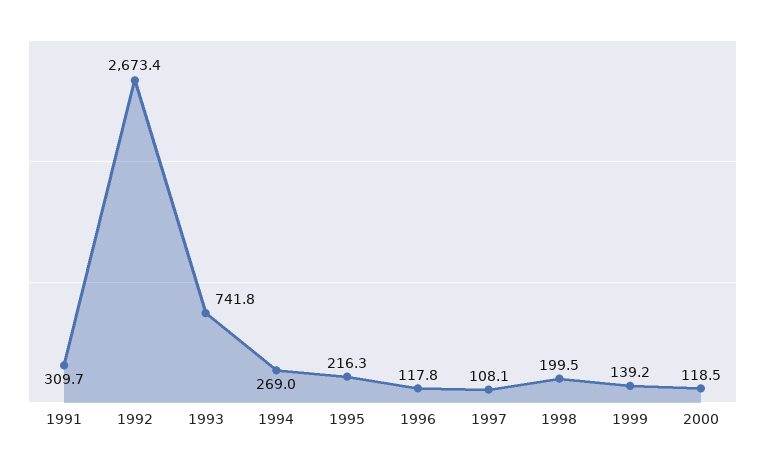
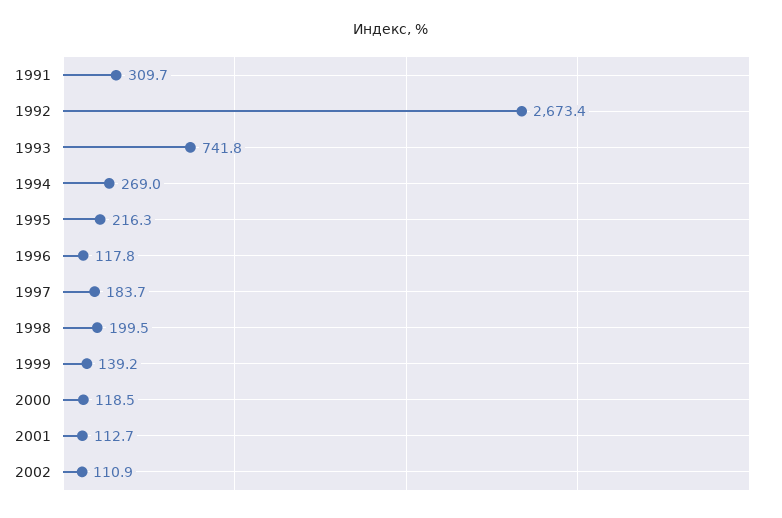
1997: 108.1 -> 183.7
2001: none -> 112.7
2002: none -> 110.9

